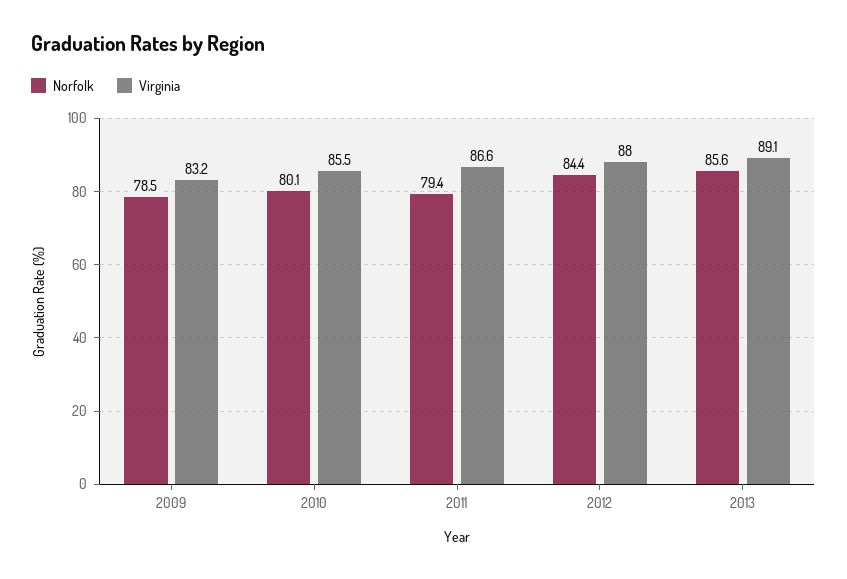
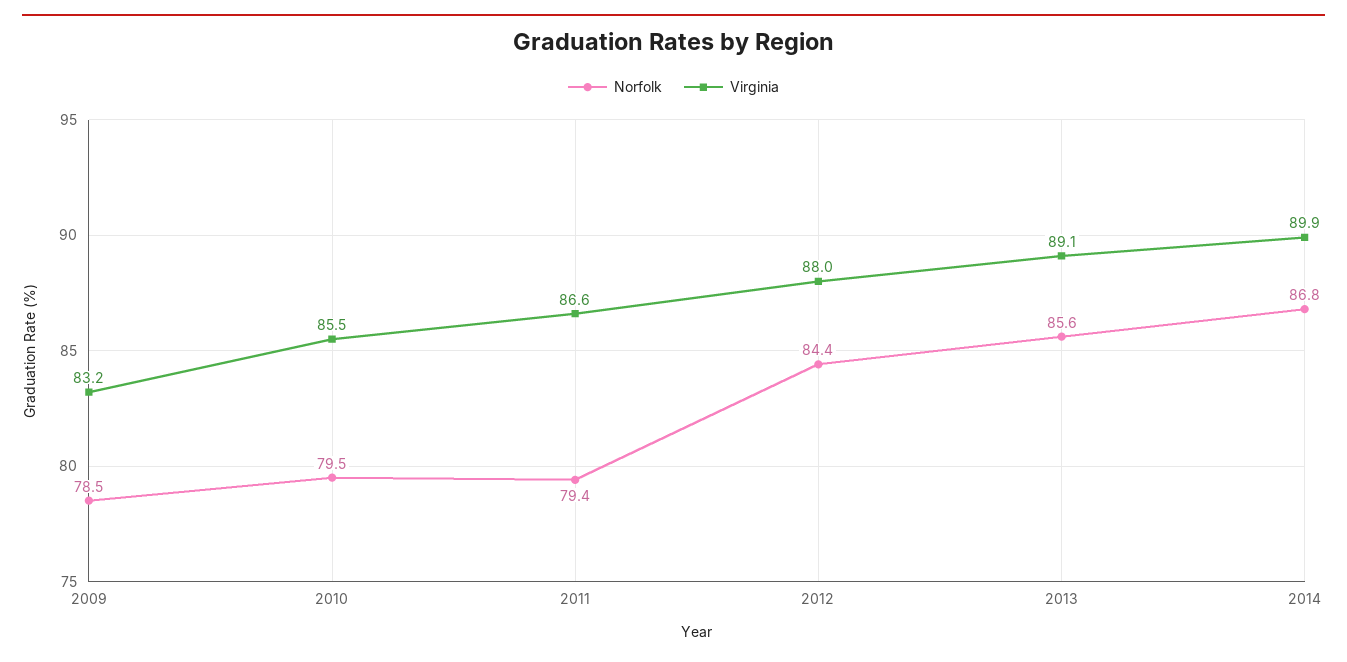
Norfolk, 2010: 80.1 -> 79.5
Norfolk, 2014: none -> 86.8
Virginia, 2014: none -> 89.9

